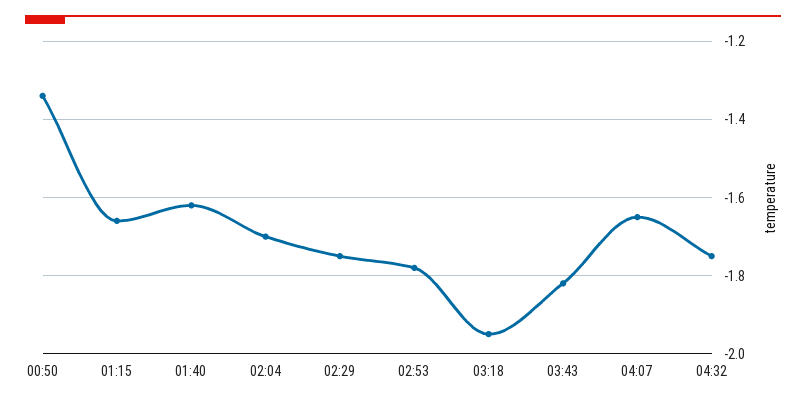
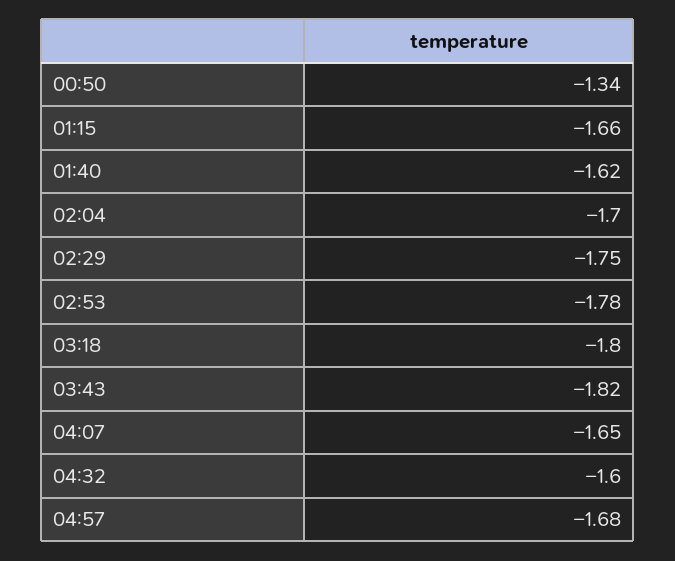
03:18: -1.95 -> -1.8
04:32: -1.75 -> -1.6
04:57: none -> -1.68

